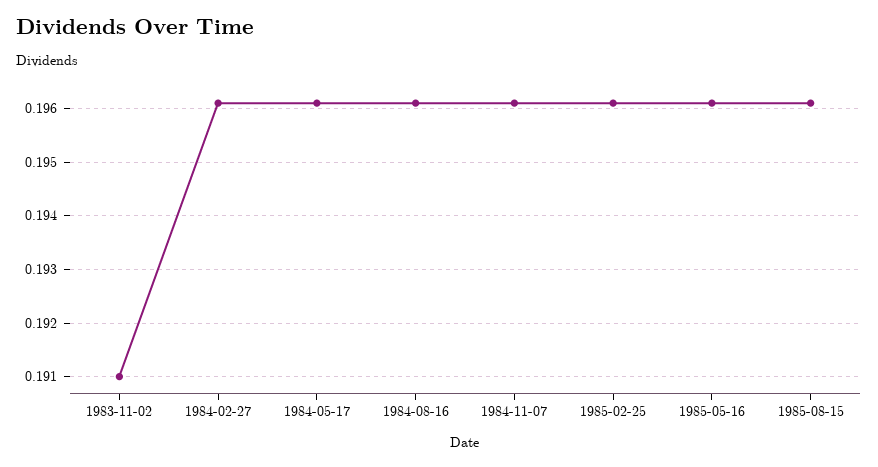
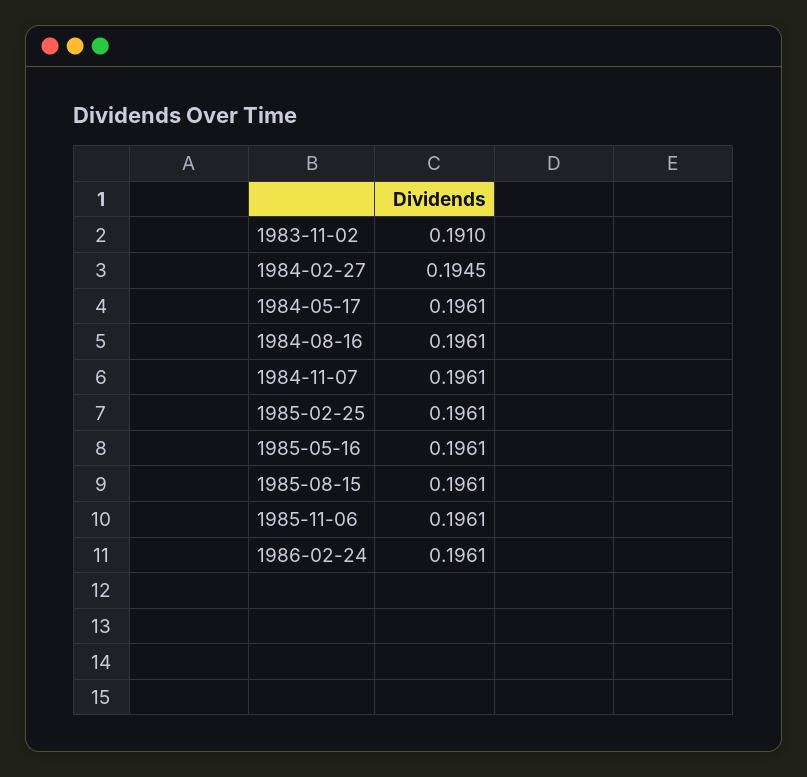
1984-02-27: 0.196 -> 0.1945
1985-11-06: none -> 0.1961
1986-02-24: none -> 0.1961

